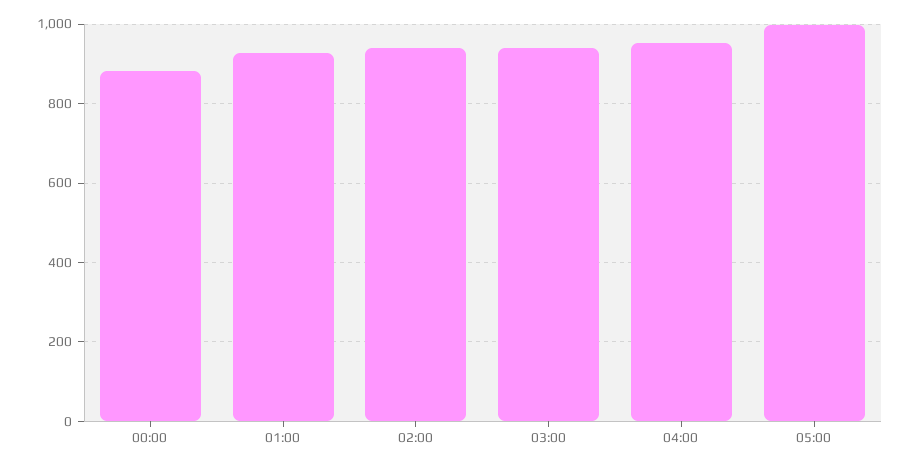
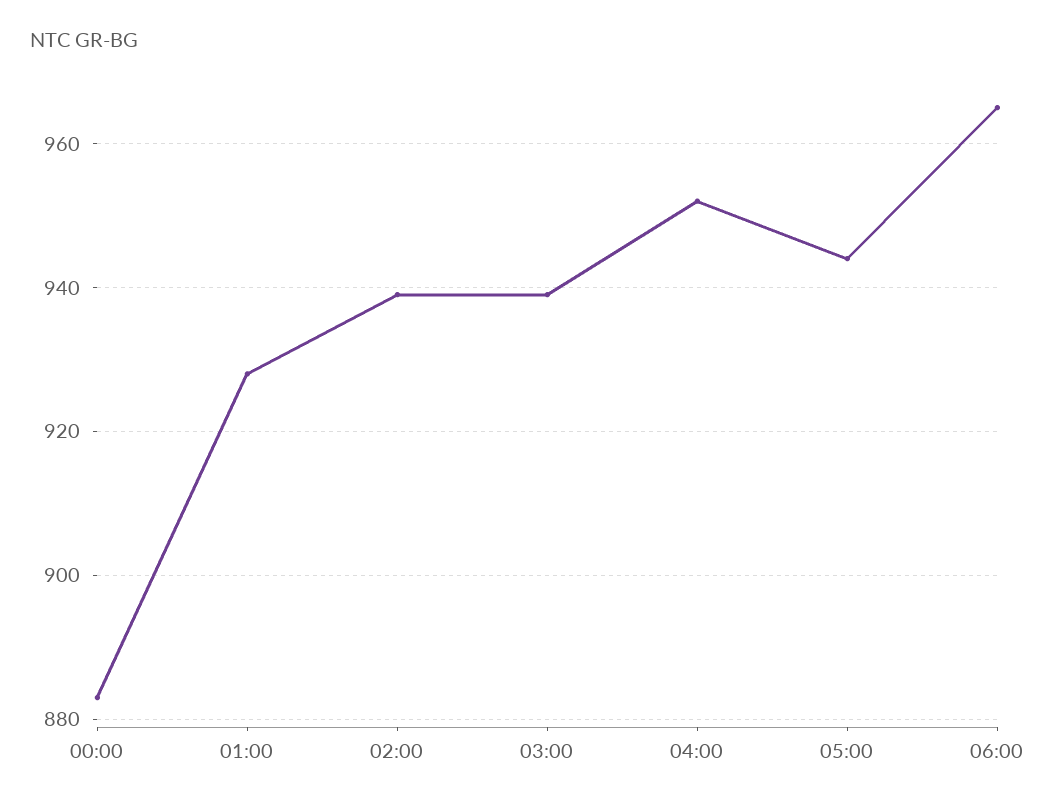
05:00: 1000 -> 945
06:00: none -> 965

